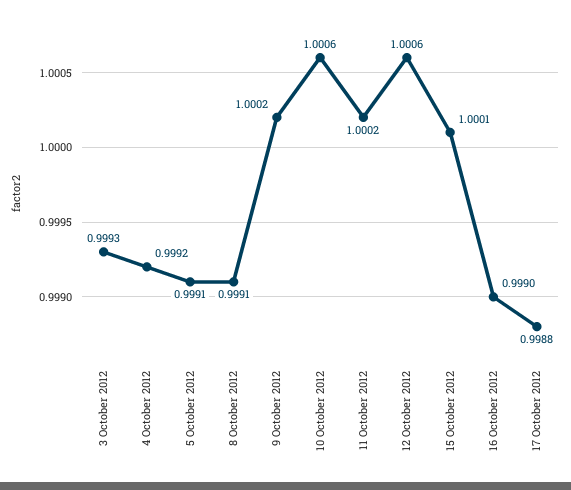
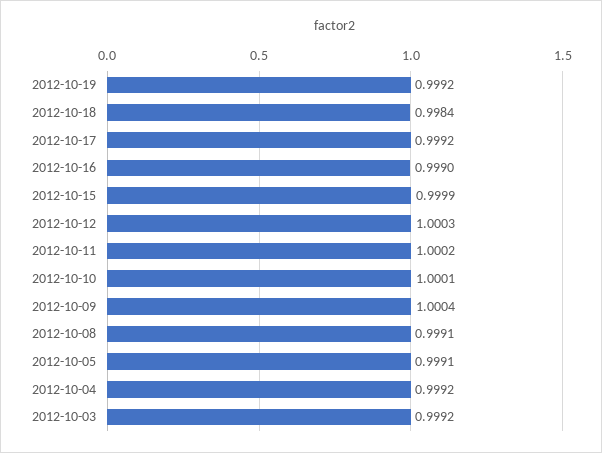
3 October 2012: 0.9993 -> 0.9992
9 October 2012: 1.0002 -> 1.0004
10 October 2012: 1.0006 -> 1.0001
12 October 2012: 1.0006 -> 1.0003
15 October 2012: 1.0001 -> 0.9999
17 October 2012: 0.9988 -> 0.9992
2012-10-19: none -> 0.9992
2012-10-18: none -> 0.9984

